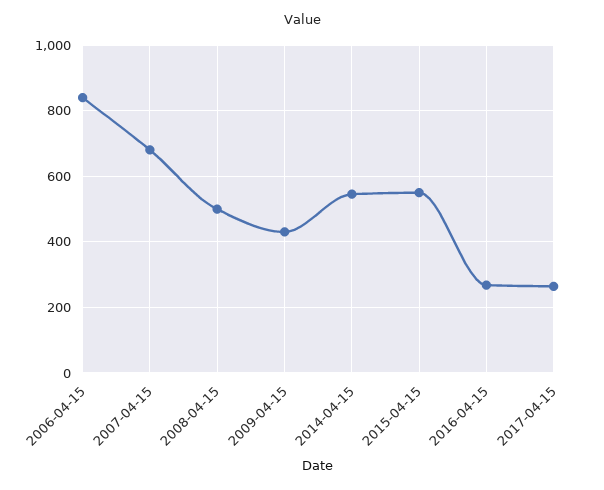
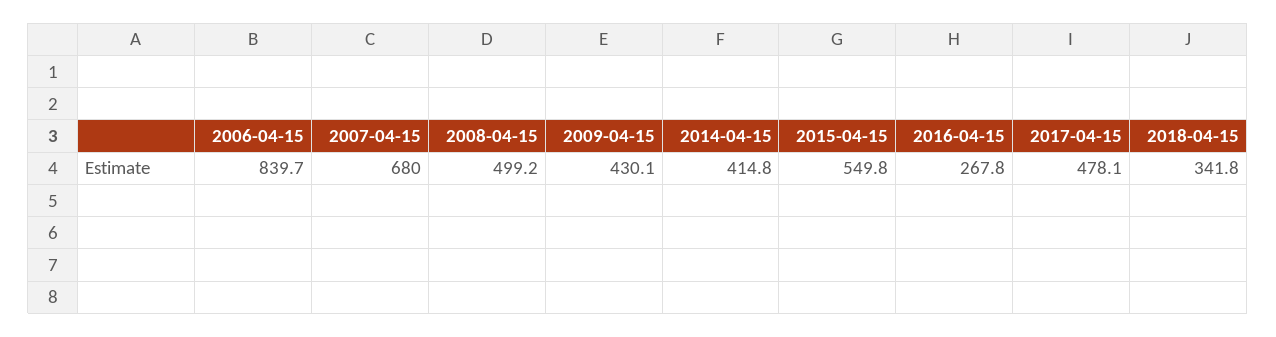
2014-04-15: 540 -> 414.8
2017-04-15: 260 -> 478.1
2018-04-15: none -> 341.8

